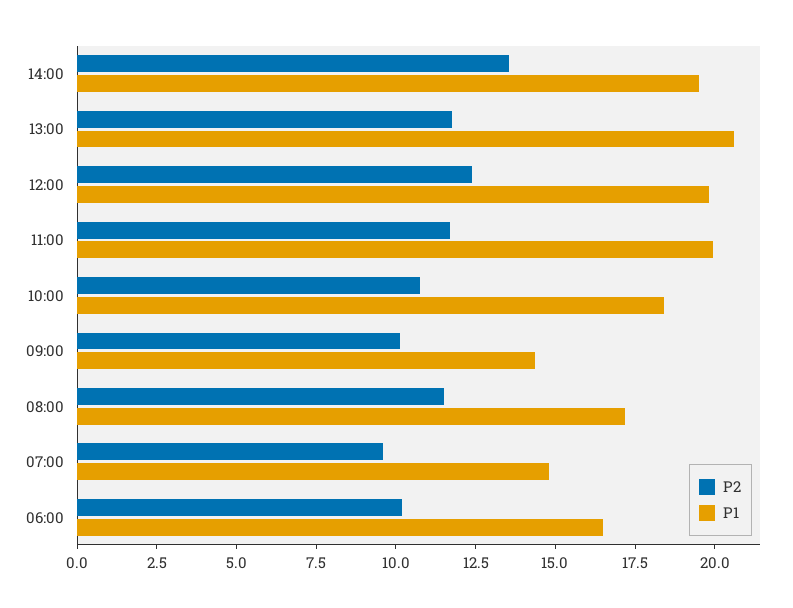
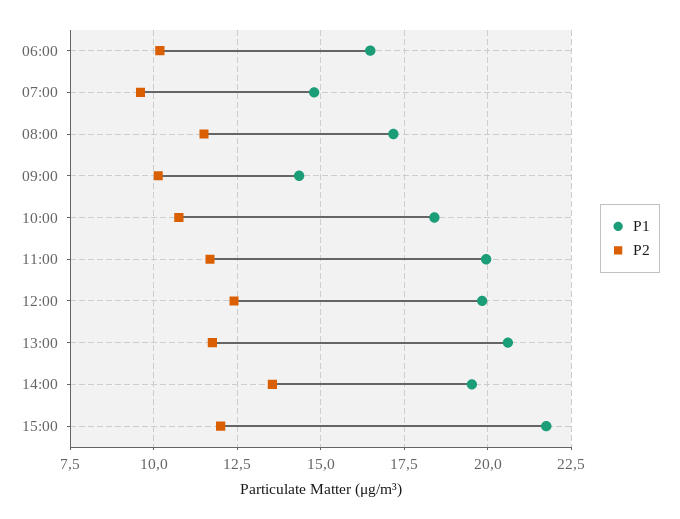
P1, 15:00: none -> 21.75
P2, 15:00: none -> 12

